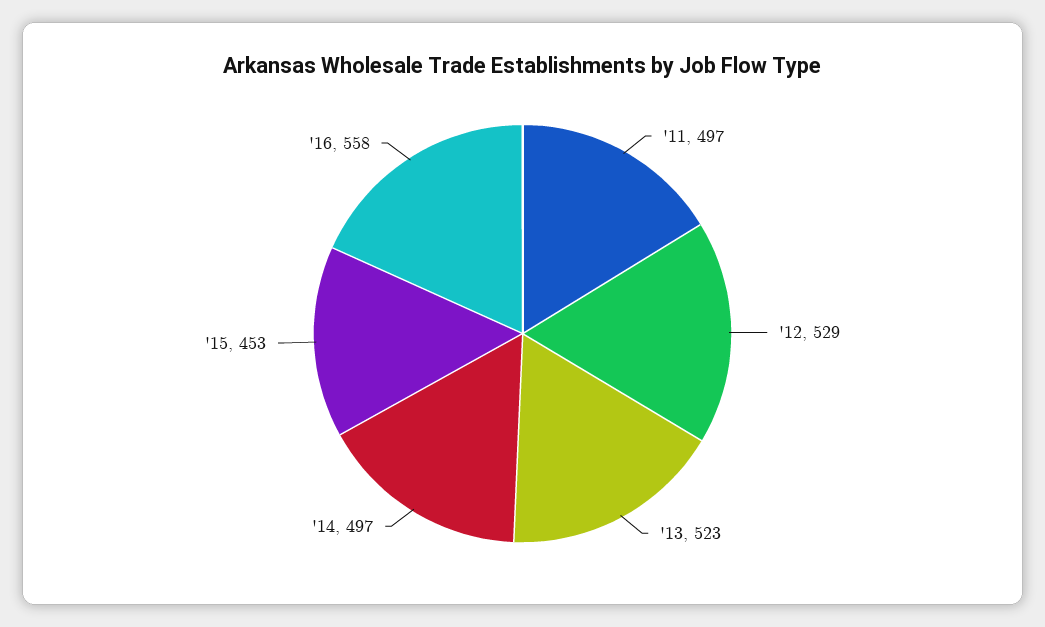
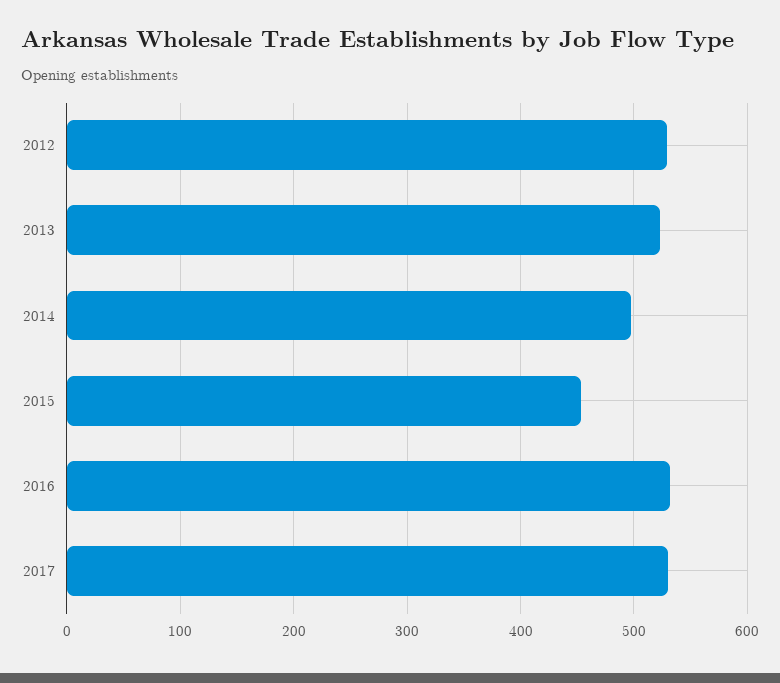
'11: 497 -> none
'16: 558 -> 530
2017: none -> 530

